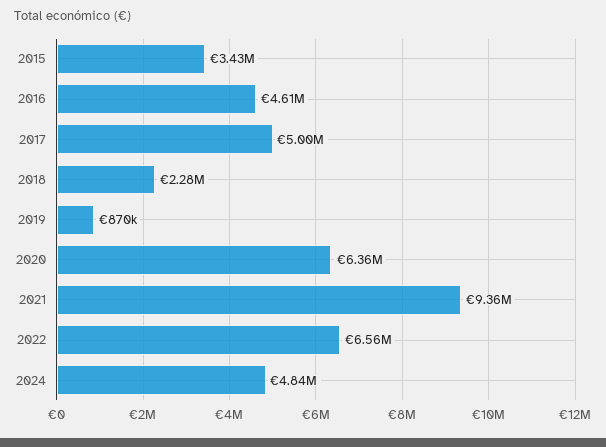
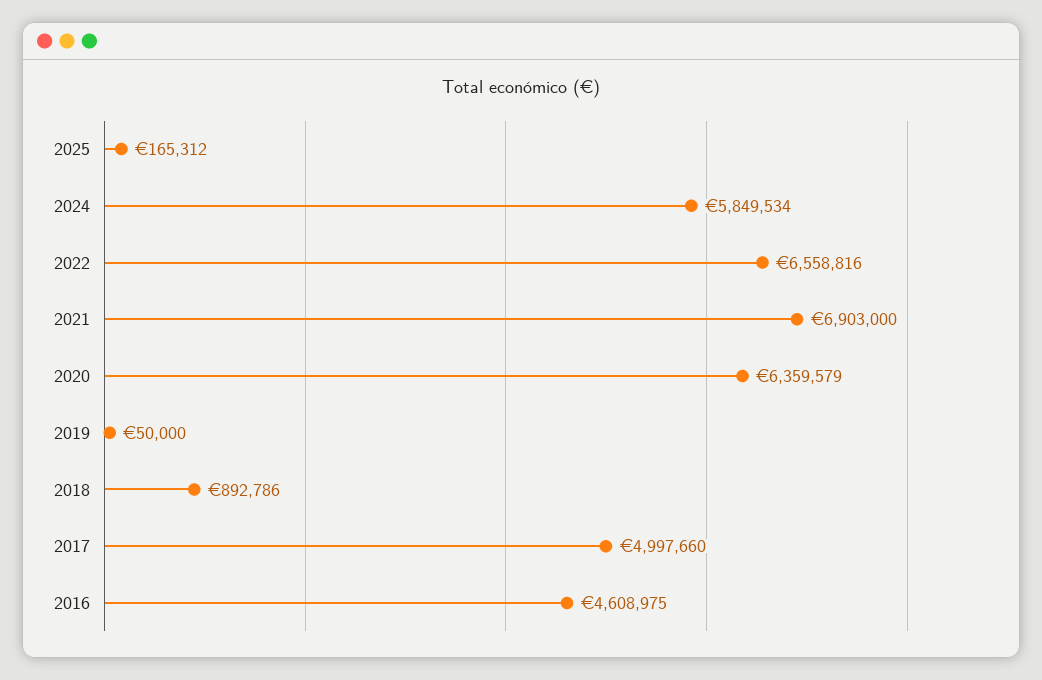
2015: 3430000 -> none
2018: 2280000 -> 892786
2019: 870000 -> 50000
2021: 9360000 -> 6903000
2024: 4840000 -> 5849534
2025: none -> 165312

